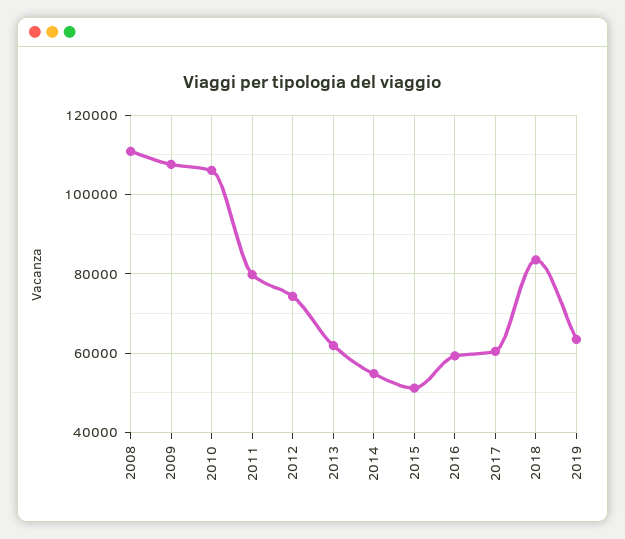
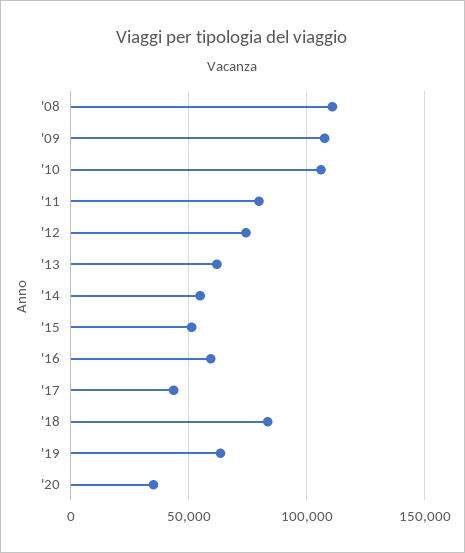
2017: 60000 -> 45000
'20: none -> 35000

